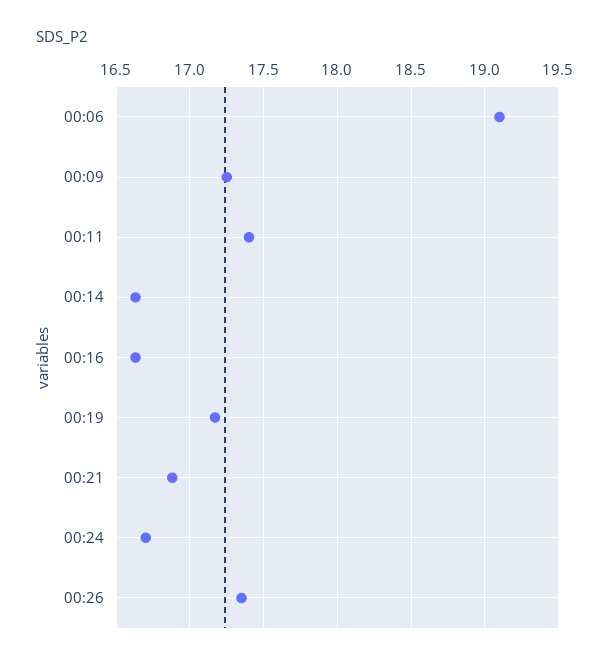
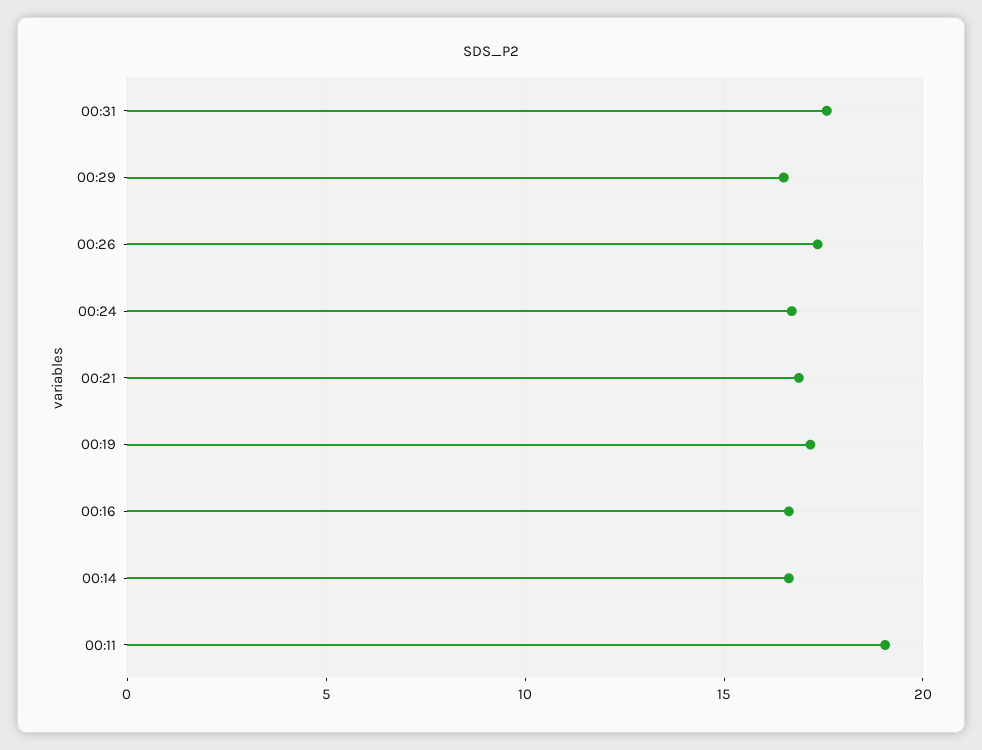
00:06: 19.1 -> none
00:09: 17.25 -> none
00:11: 17.4 -> 19
00:31: none -> 17.5
00:29: none -> 16.5

